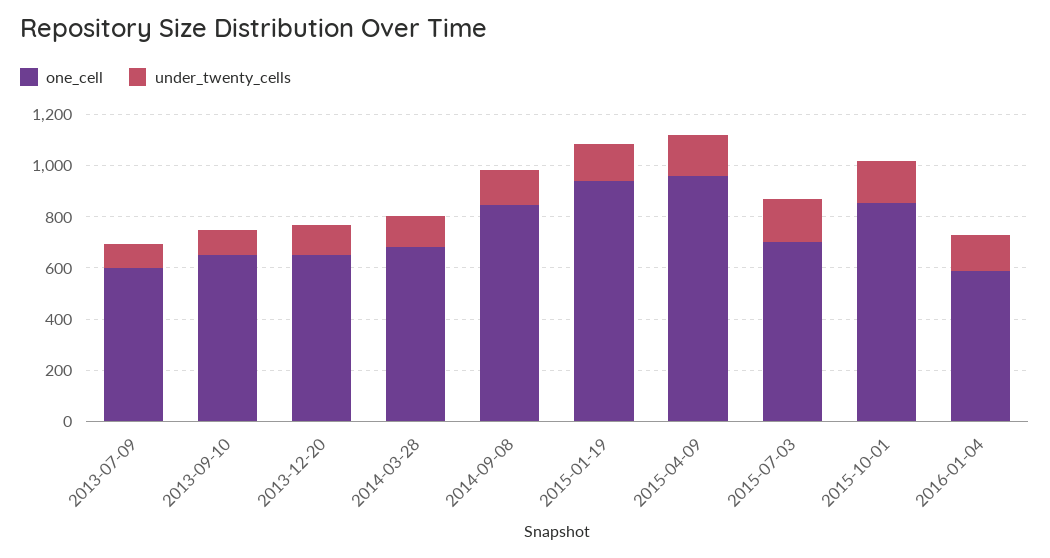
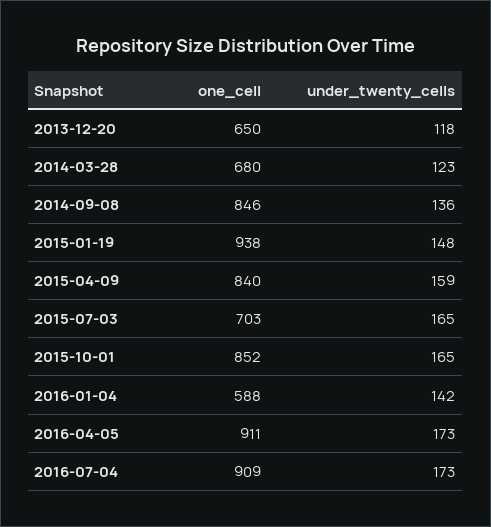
one_cell, 2013-07-09: 600 -> none
under_twenty_cells, 2013-07-09: 100 -> none
one_cell, 2013-09-10: 650 -> none
under_twenty_cells, 2013-09-10: 100 -> none
one_cell, 2015-04-09: 950 -> 840
one_cell, 2016-04-05: none -> 911
under_twenty_cells, 2016-04-05: none -> 173
one_cell, 2016-07-04: none -> 909
under_twenty_cells, 2016-07-04: none -> 173

